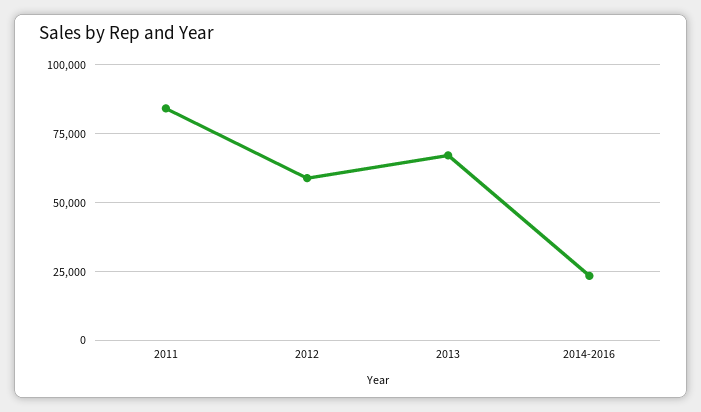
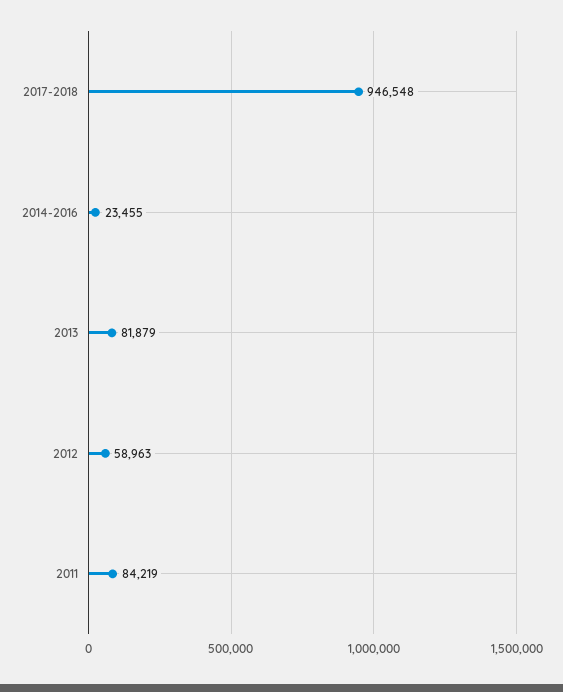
2013: 67500 -> 81879
2017-2018: none -> 946548

